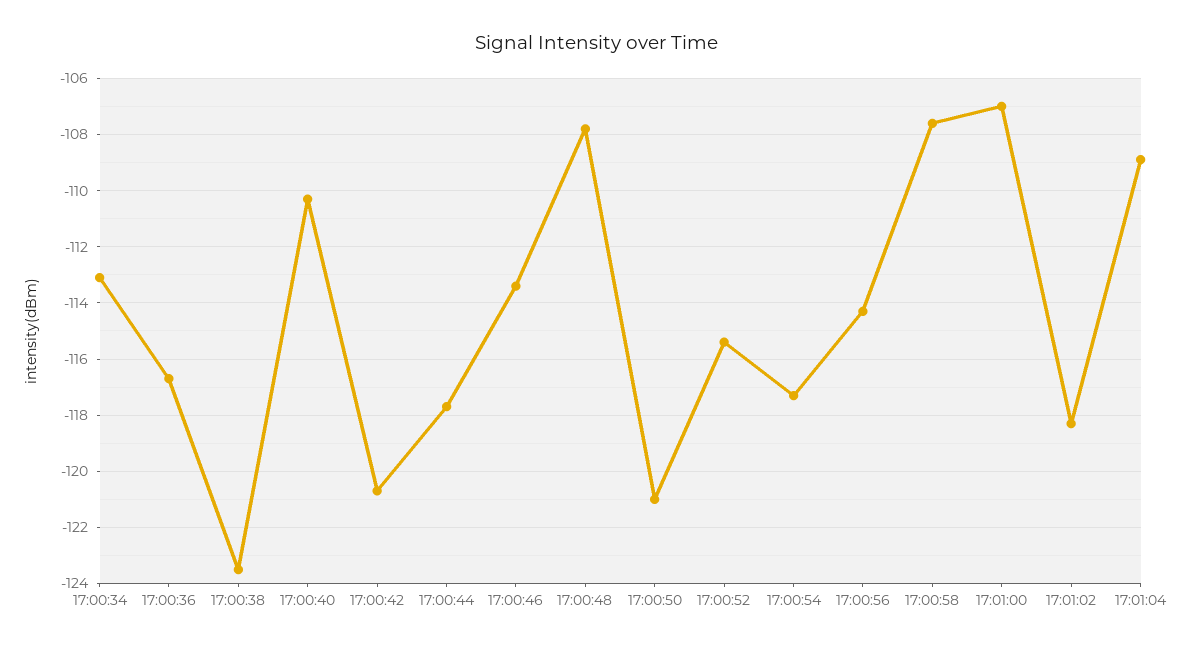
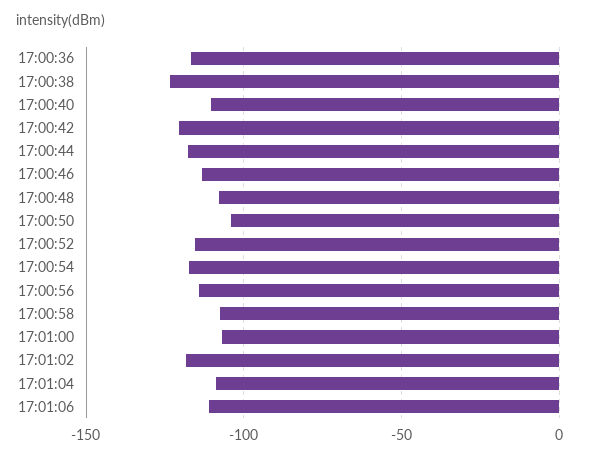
17:00:34: -113 -> none
17:00:50: -121 -> -105
17:01:06: none -> -110

